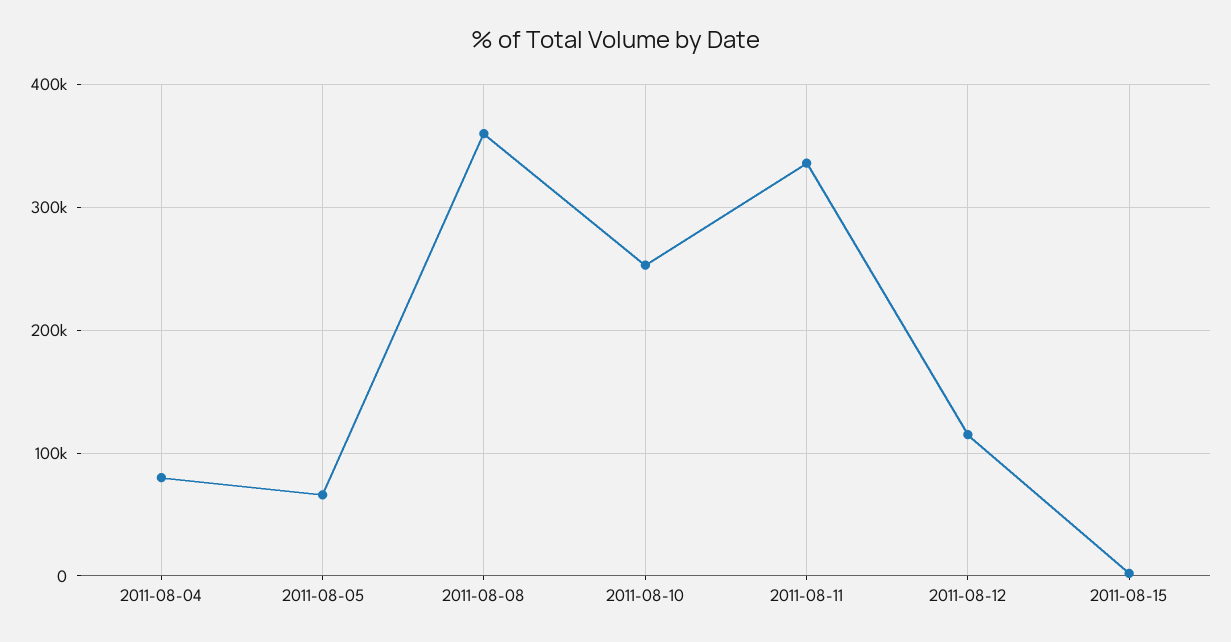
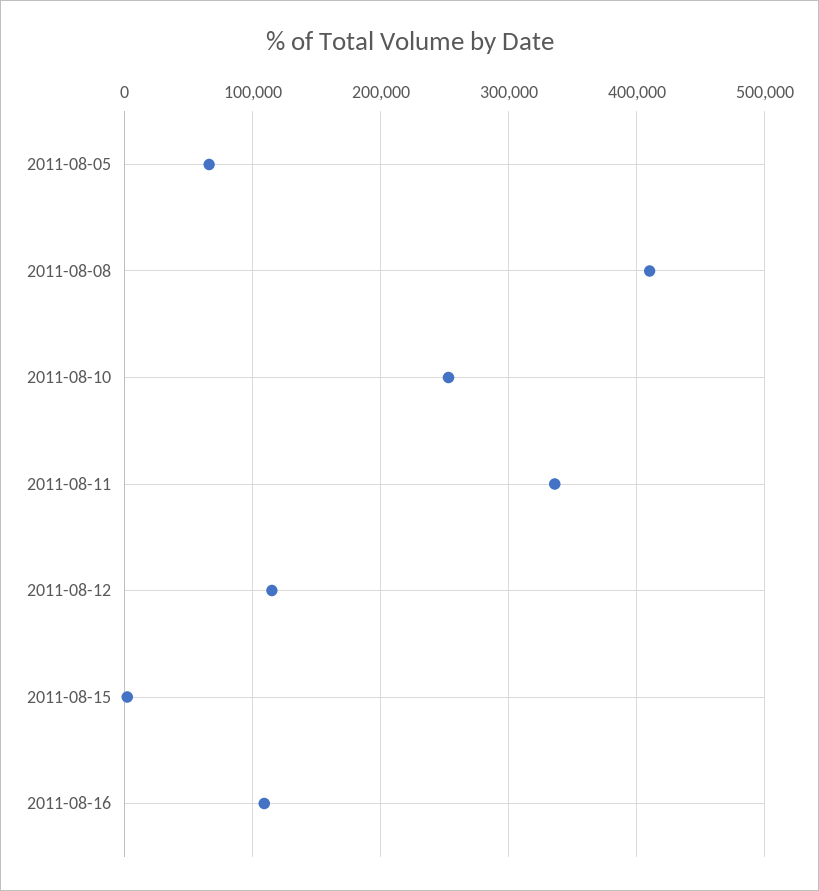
2011-08-04: 80000 -> none
2011-08-08: 360000 -> 410000
2011-08-16: none -> 110000

